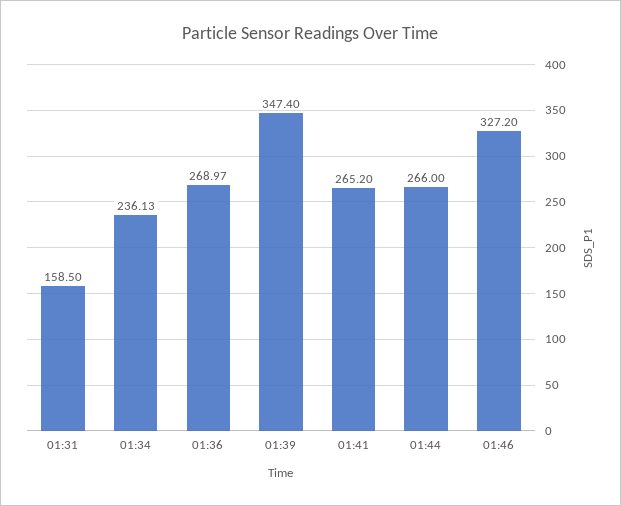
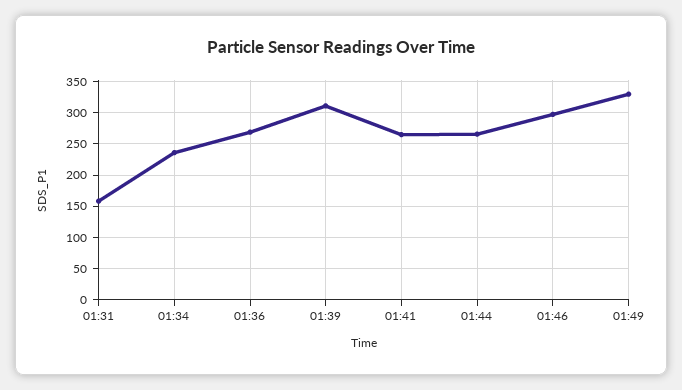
01:39: 347.4 -> 310
01:46: 327.2 -> 300
01:49: none -> 330

